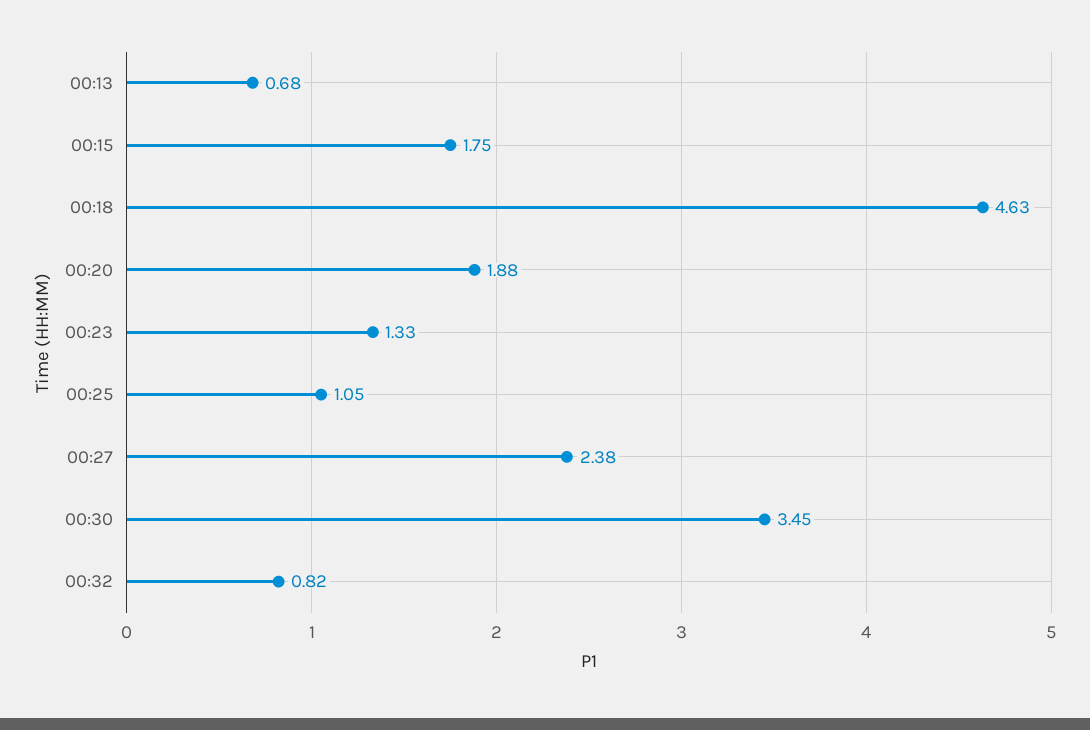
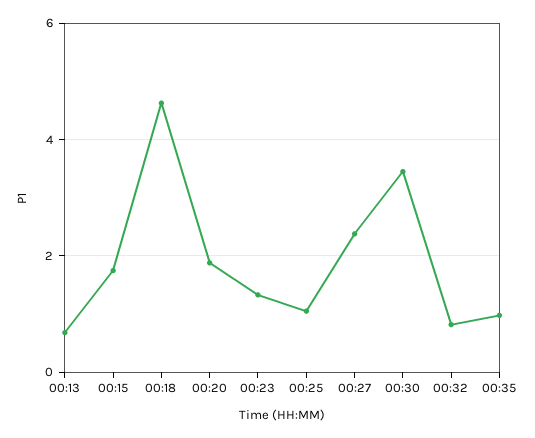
00:35: none -> 1

